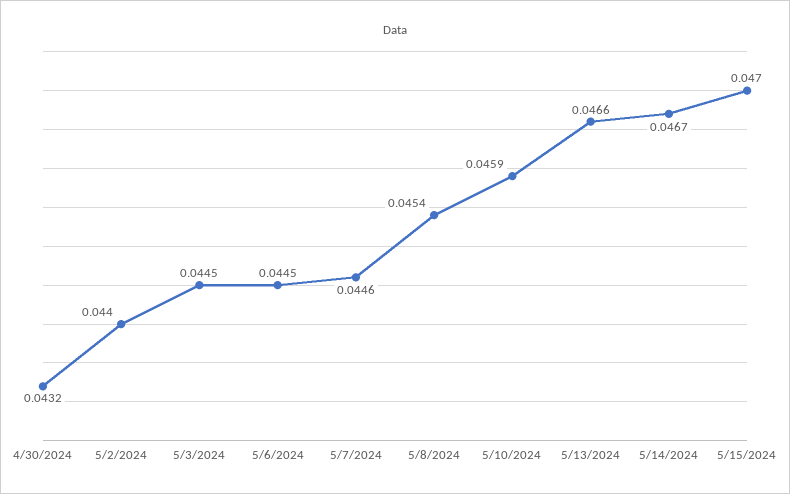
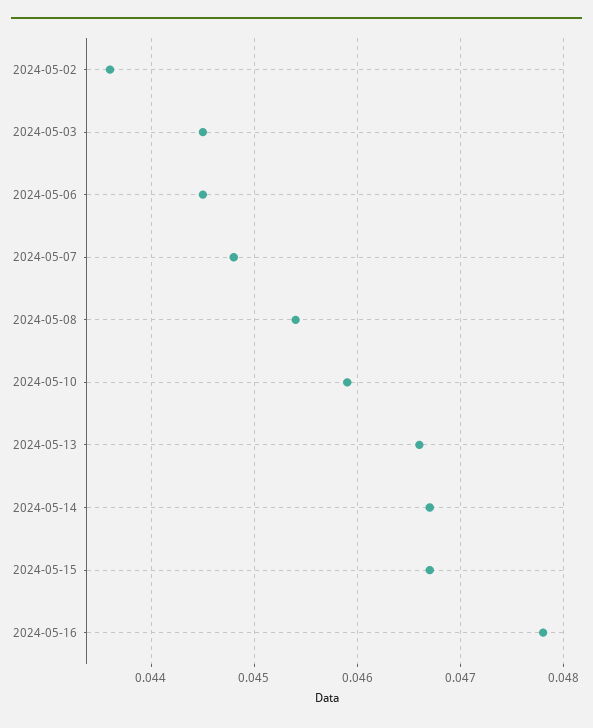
4/30/2024: 0.0432 -> none
5/2/2024: 0.044 -> 0.0436
5/7/2024: 0.0446 -> 0.0448
5/15/2024: 0.047 -> 0.0467
2024-05-16: none -> 0.0478

